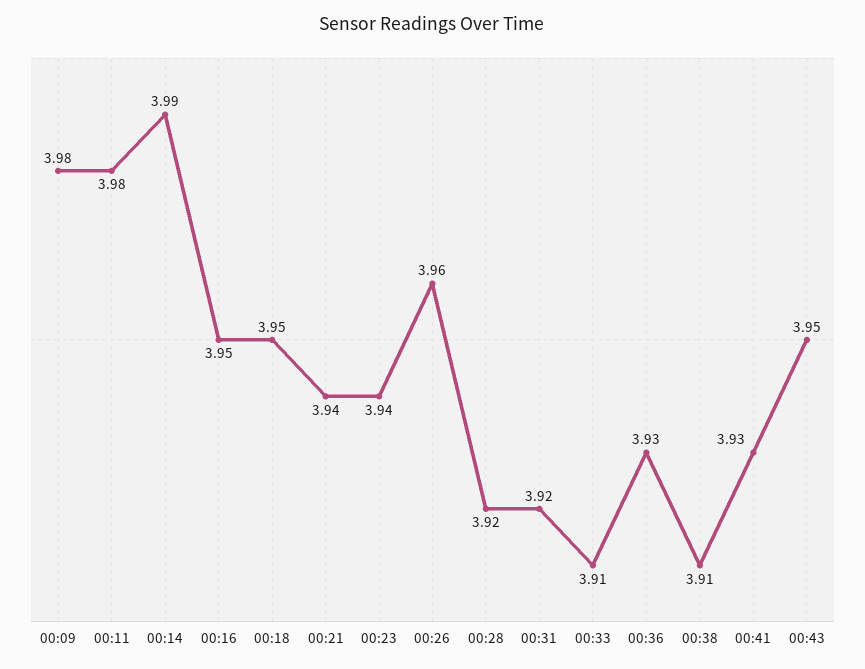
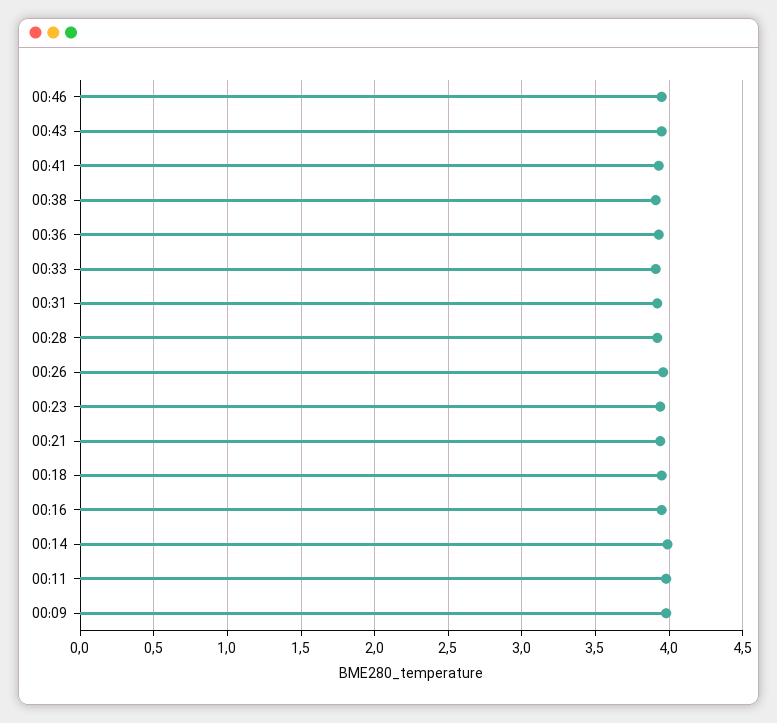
00:46: none -> 3.95

